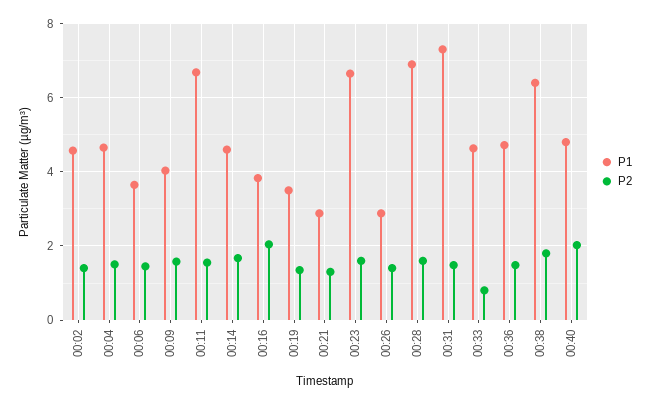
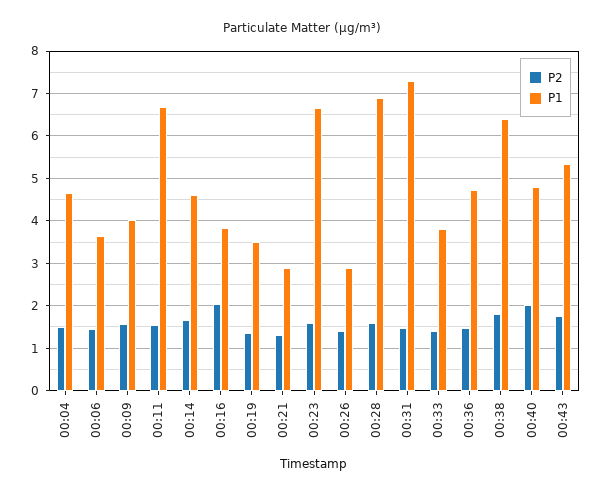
P1, 00:02: 4.6 -> none
P2, 00:02: 1.4 -> none
P1, 00:33: 4.6 -> 3.8
P2, 00:33: 0.8 -> 1.4
P2, 00:43: none -> 1.8
P1, 00:43: none -> 5.4

